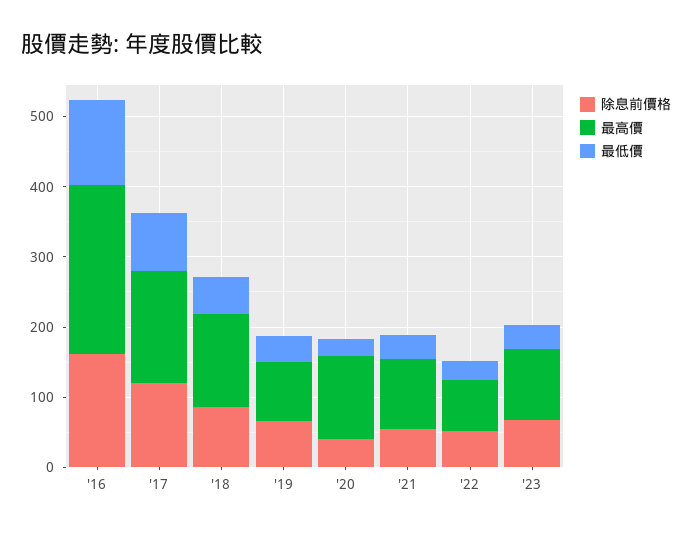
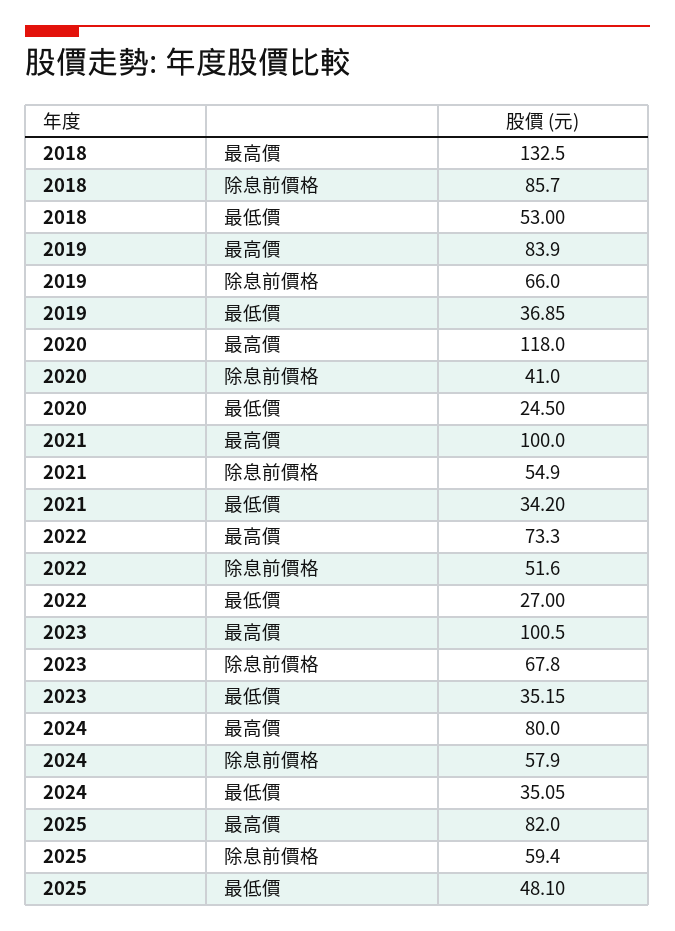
除息前價格, '16: 160 -> none
最高價, '16: 240 -> none
最低價, '16: 120 -> none
除息前價格, '17: 120 -> none
最高價, '17: 160 -> none
最低價, '17: 80 -> none
最高價, 2024: none -> 80
除息前價格, 2024: none -> 57.9
最低價, 2024: none -> 35.05
最高價, 2025: none -> 82
除息前價格, 2025: none -> 59.4
最低價, 2025: none -> 48.1

